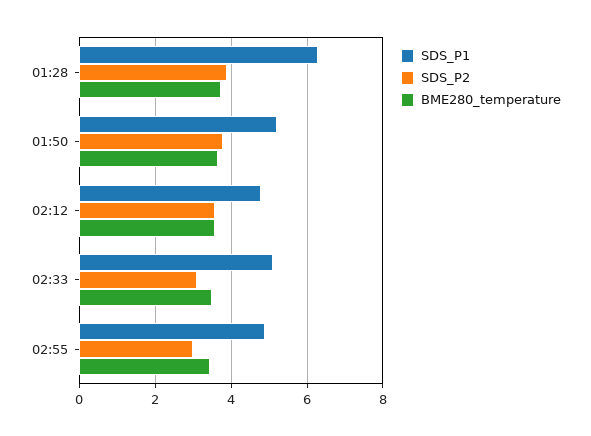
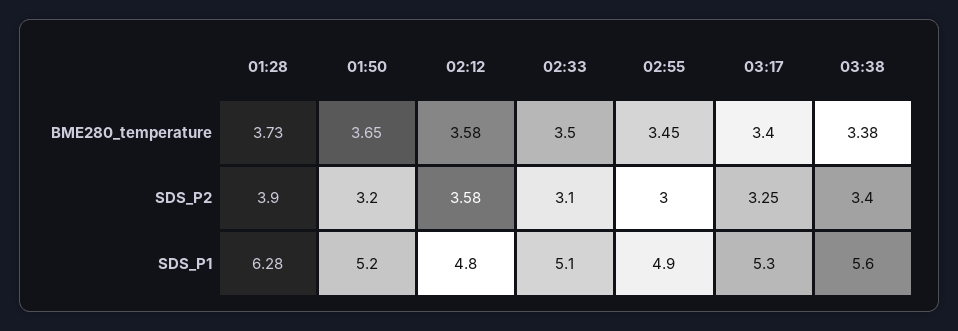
SDS_P2, 01:50: 3.8 -> 3.2
BME280_temperature, 03:17: none -> 3.4
BME280_temperature, 03:38: none -> 3.38
SDS_P2, 03:17: none -> 3.25
SDS_P2, 03:38: none -> 3.4
SDS_P1, 03:17: none -> 5.3
SDS_P1, 03:38: none -> 5.6

